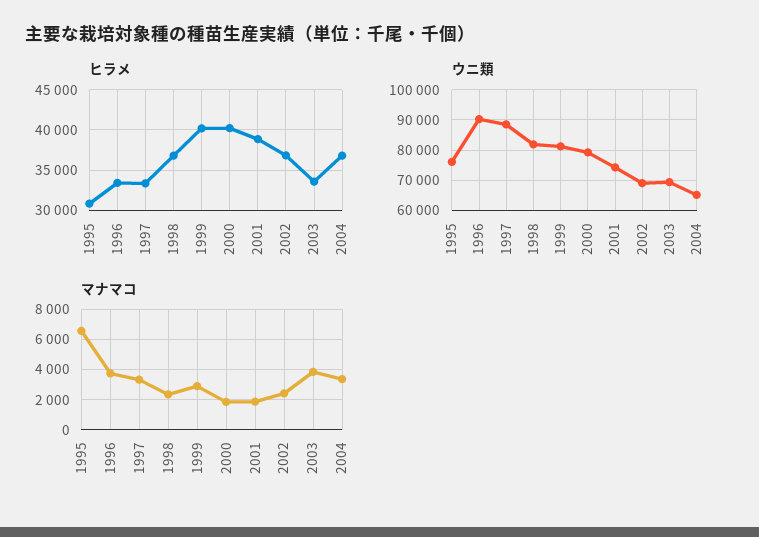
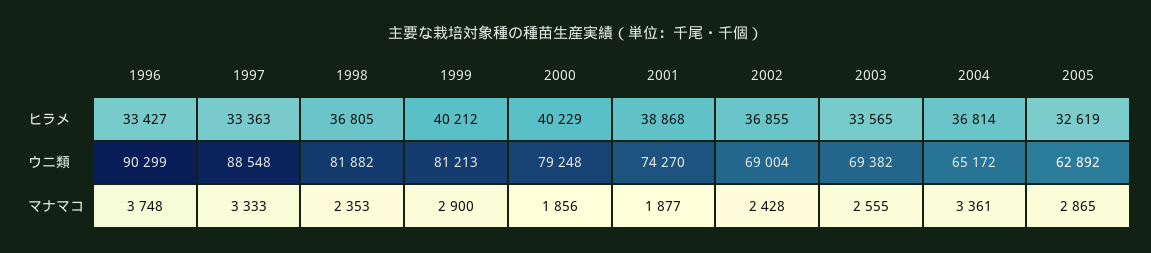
ヒラメ, 1995: 31000 -> none
ウニ類, 1995: 76000 -> none
マナマコ, 1995: 6500 -> none
マナマコ, 2003: 4000 -> 2555
ヒラメ, 2005: none -> 32619
ウニ類, 2005: none -> 62892
マナマコ, 2005: none -> 2865

